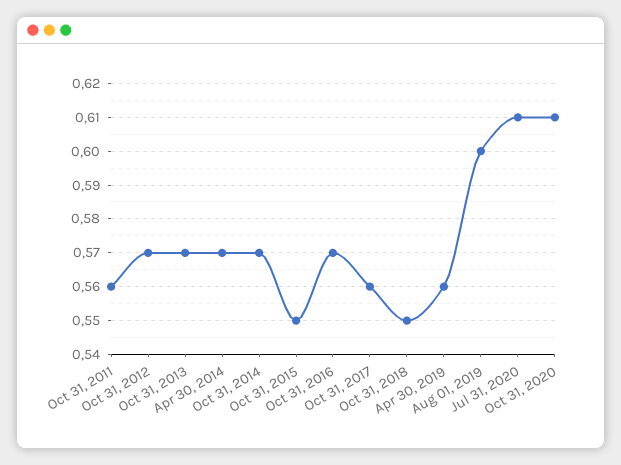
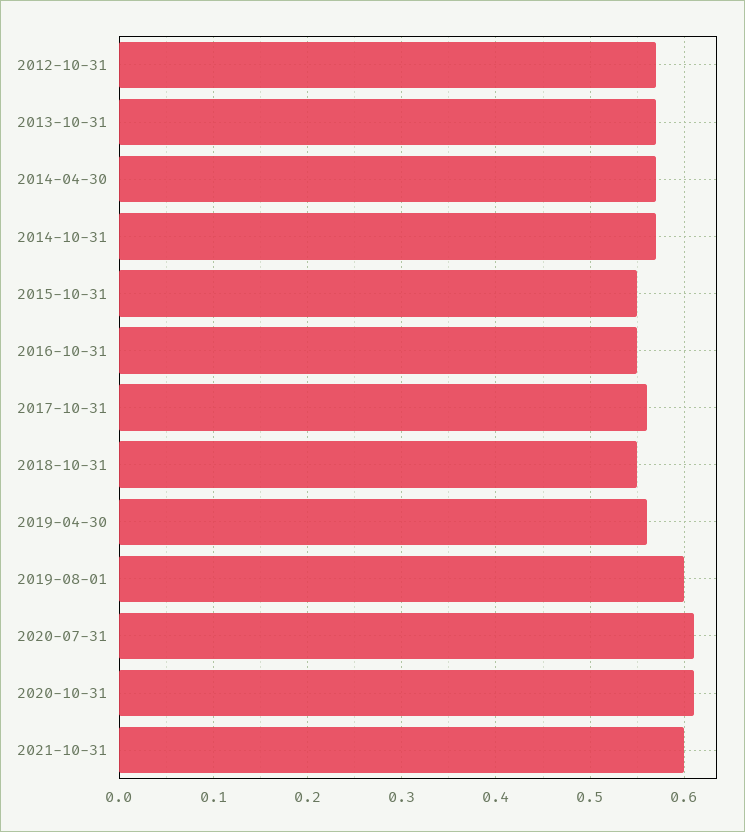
Oct 31, 2011: 0.56 -> none
Oct 31, 2016: 0.57 -> 0.55
2021-10-31: none -> 0.6

